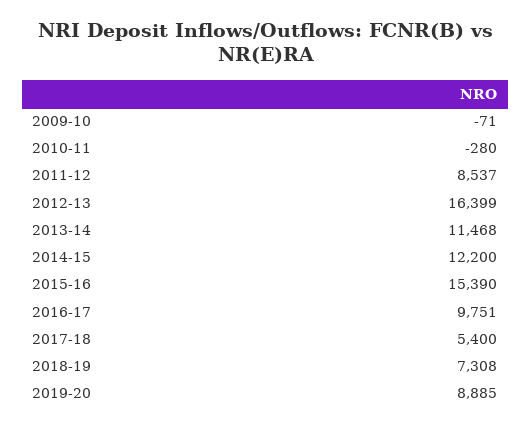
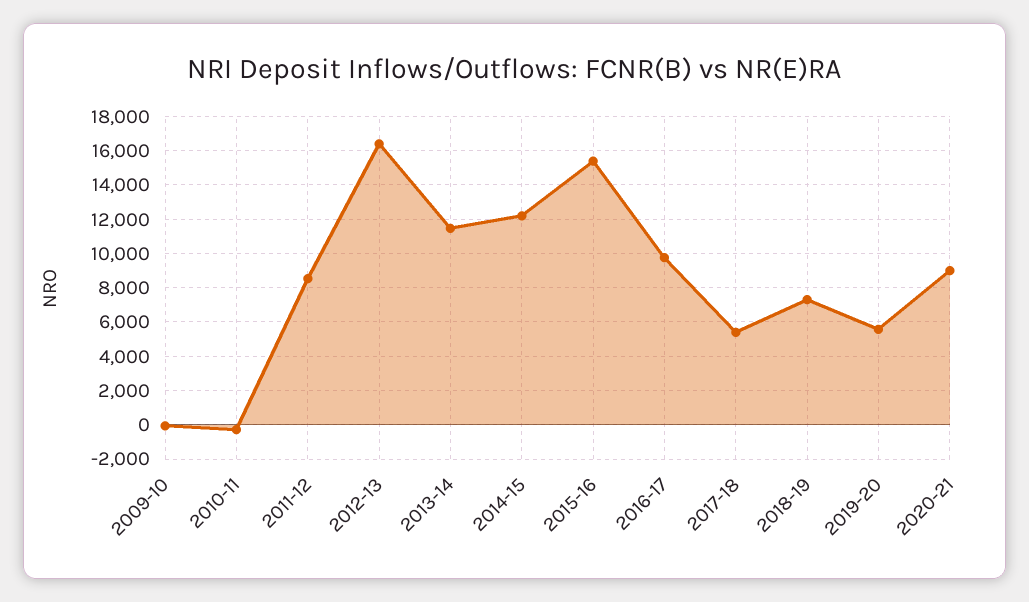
2019-20: 8885 -> 5500
2020-21: none -> 9000

